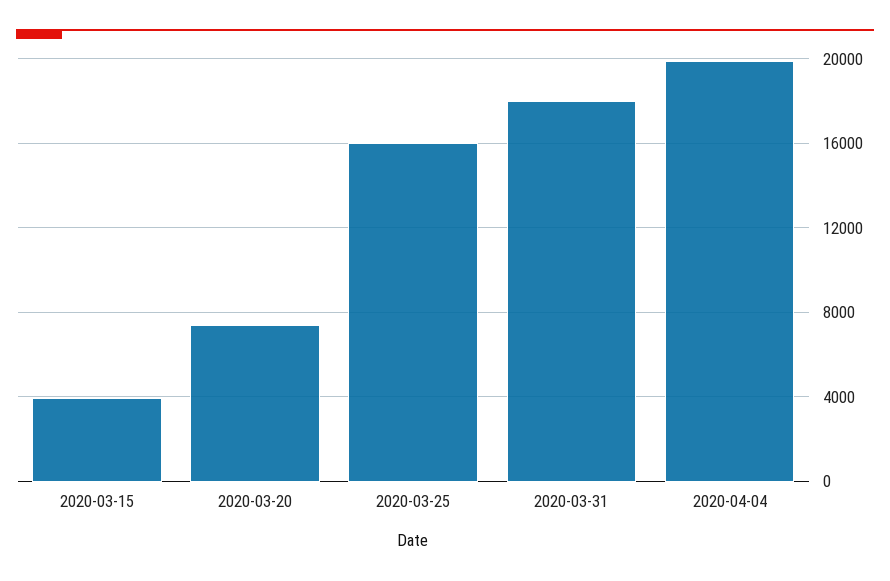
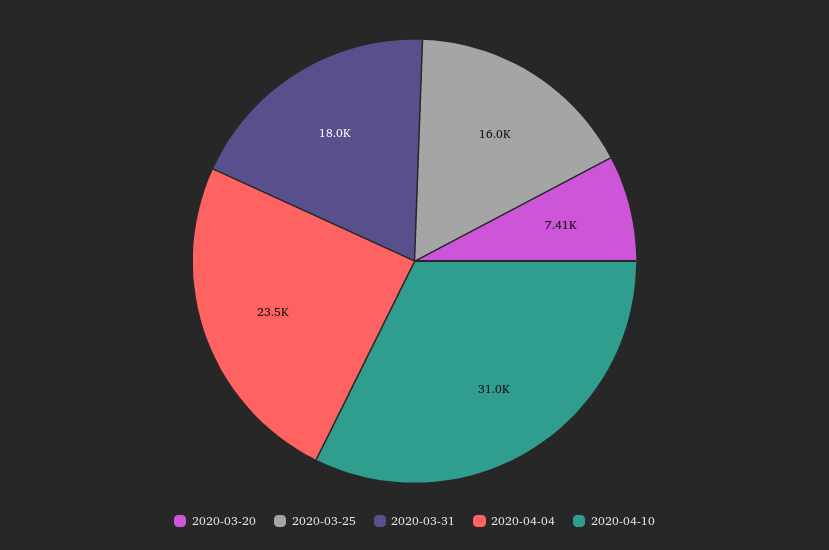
2020-03-15: 4000 -> none
2020-04-04: 20000 -> 23500
2020-04-10: none -> 31000

